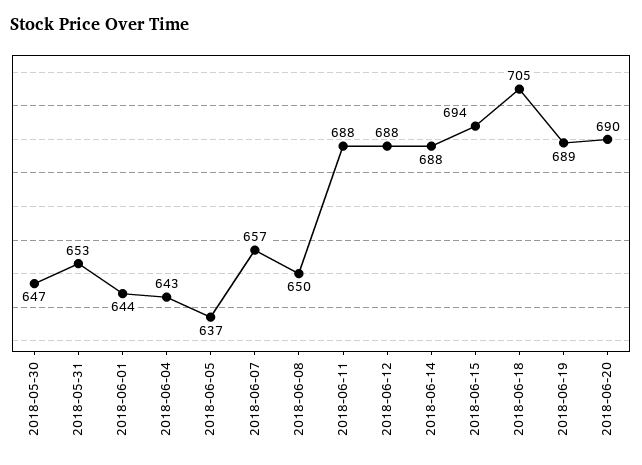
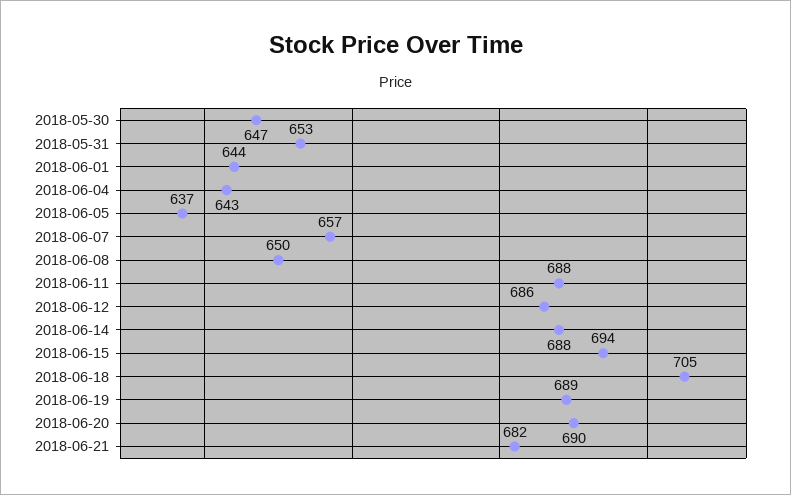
2018-06-12: 688 -> 686
2018-06-21: none -> 682

